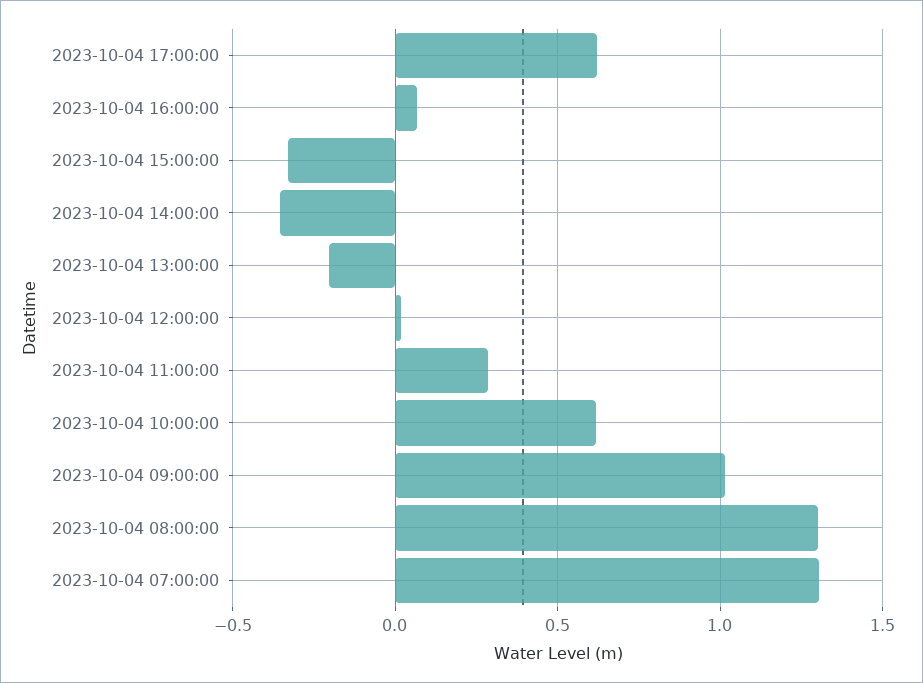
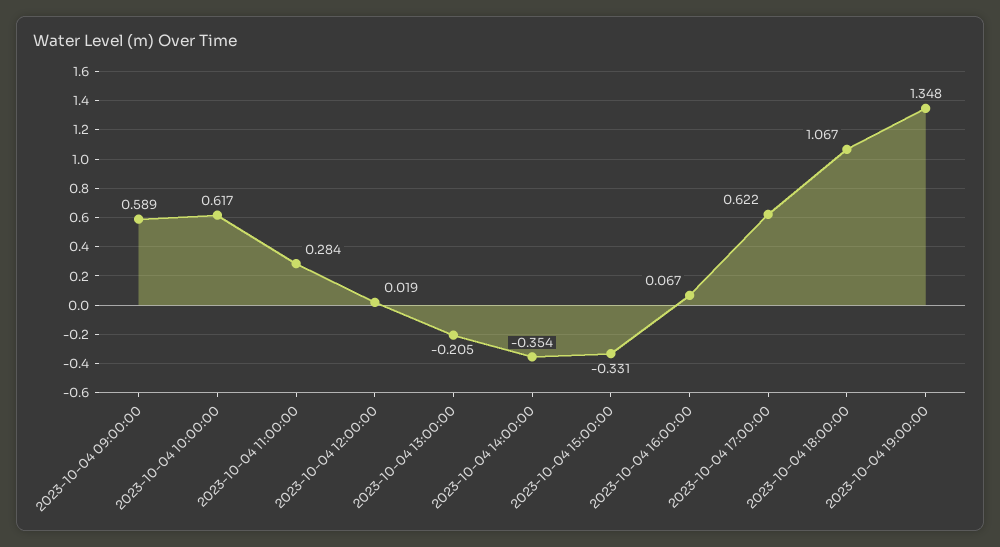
2023-10-04 09:00:00: 1 -> 0.589
2023-10-04 08:00:00: 1.3 -> none
2023-10-04 07:00:00: 1.3 -> none
2023-10-04 18:00:00: none -> 1.067
2023-10-04 19:00:00: none -> 1.348

